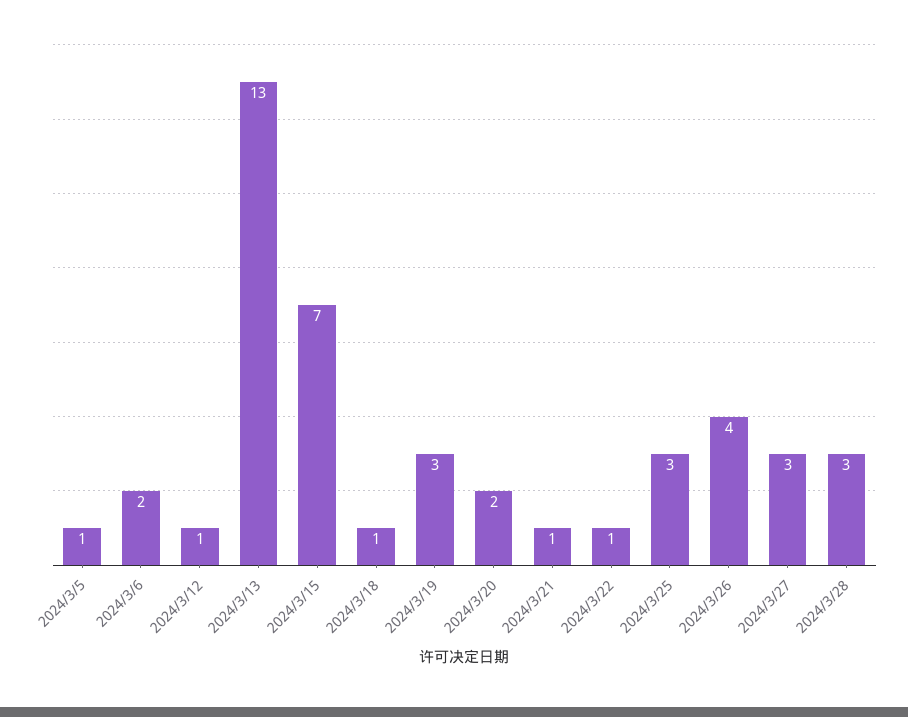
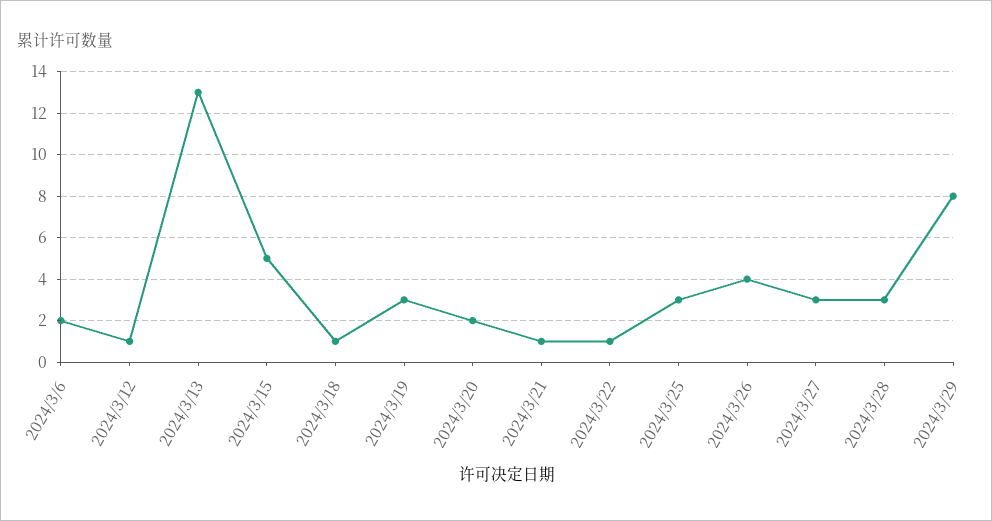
2024/3/5: 1 -> none
2024/3/15: 7 -> 5
2024/3/29: none -> 8

